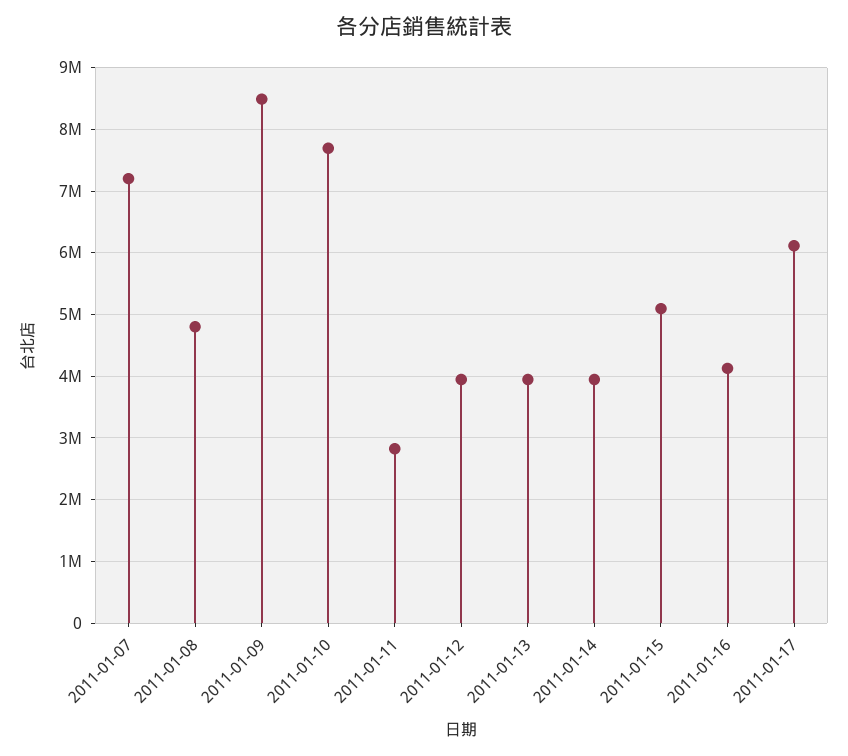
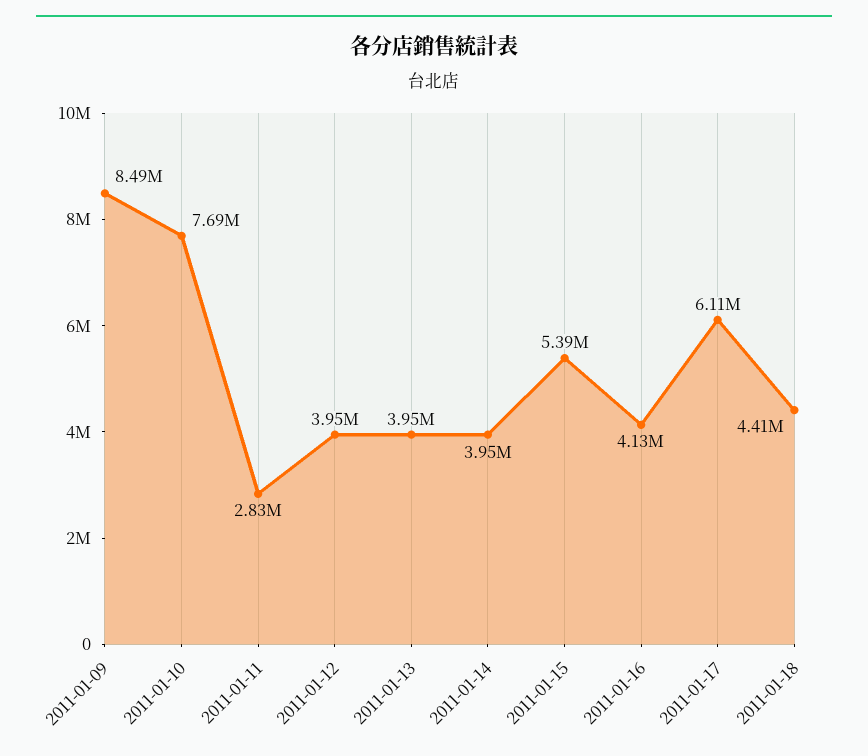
2011-01-07: 7200000 -> none
2011-01-08: 4800000 -> none
2011-01-15: 5100000 -> 5390000
2011-01-18: none -> 4410000

